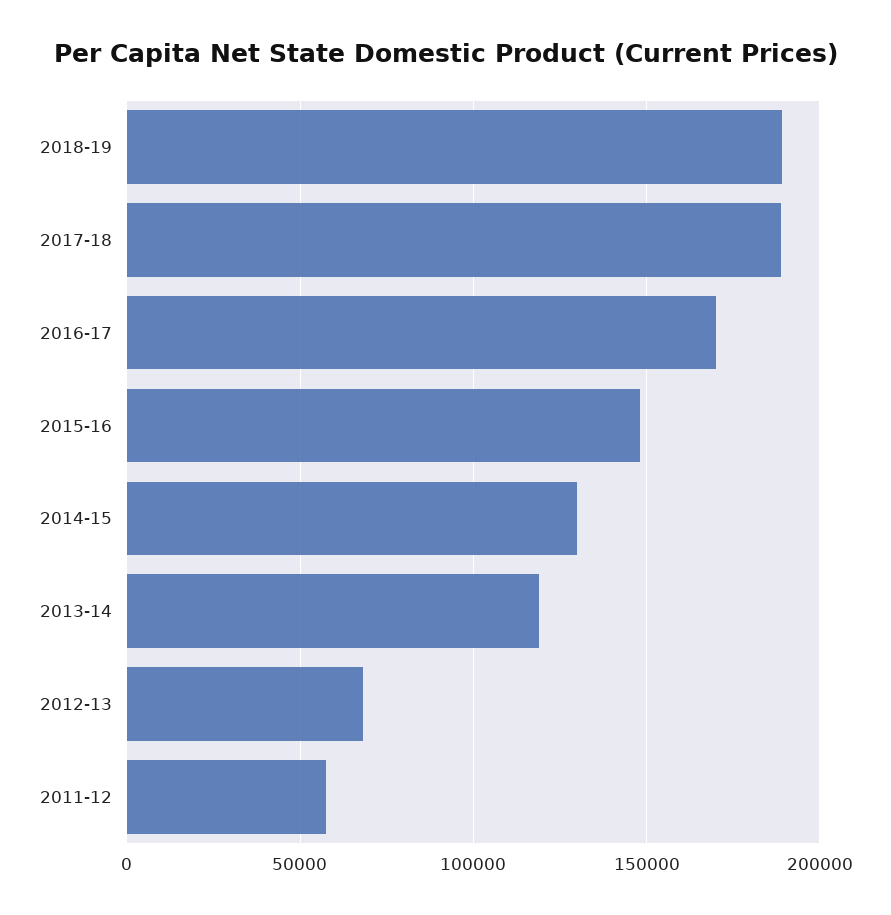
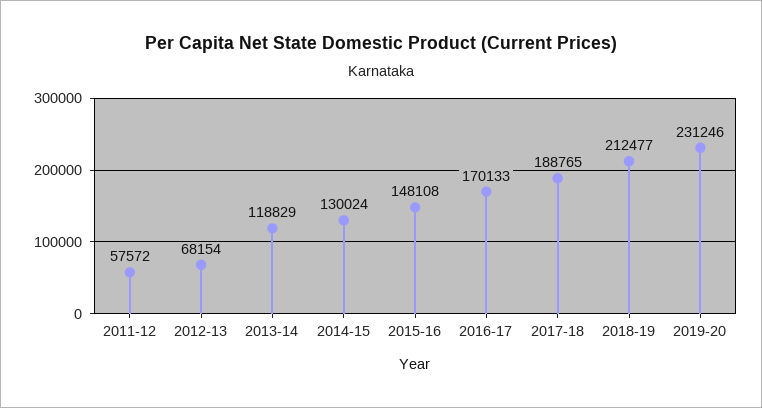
2018-19: 190000 -> 212477
2019-20: none -> 231246

